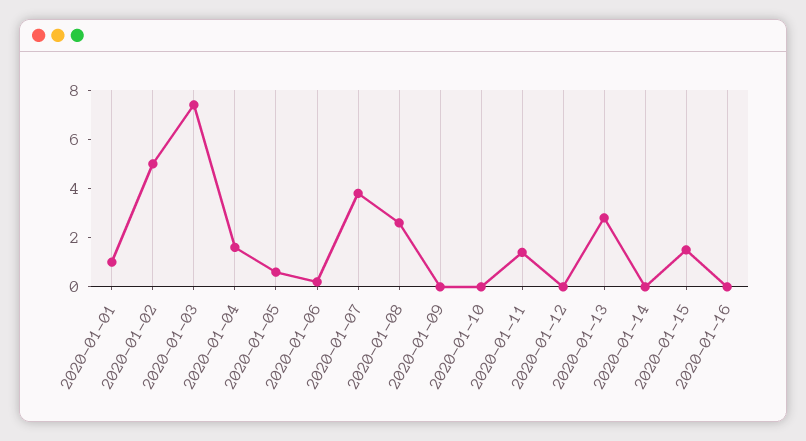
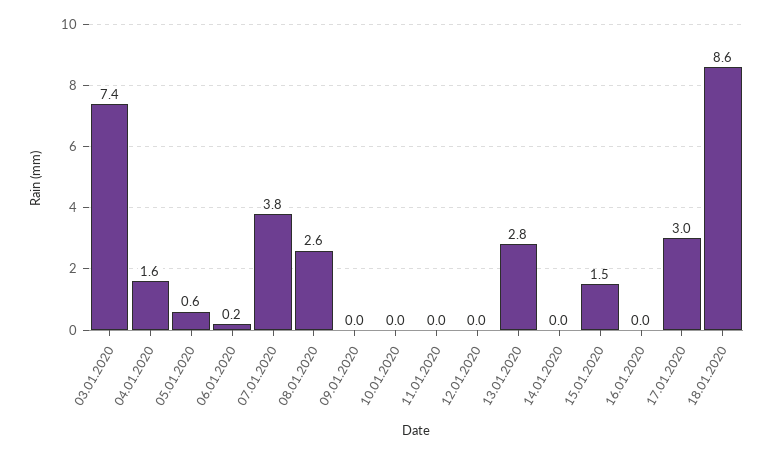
2020-01-01: 1 -> none
2020-01-02: 5 -> none
2020-01-11: 1.5 -> 0
17.01.2020: none -> 3
18.01.2020: none -> 8.6

